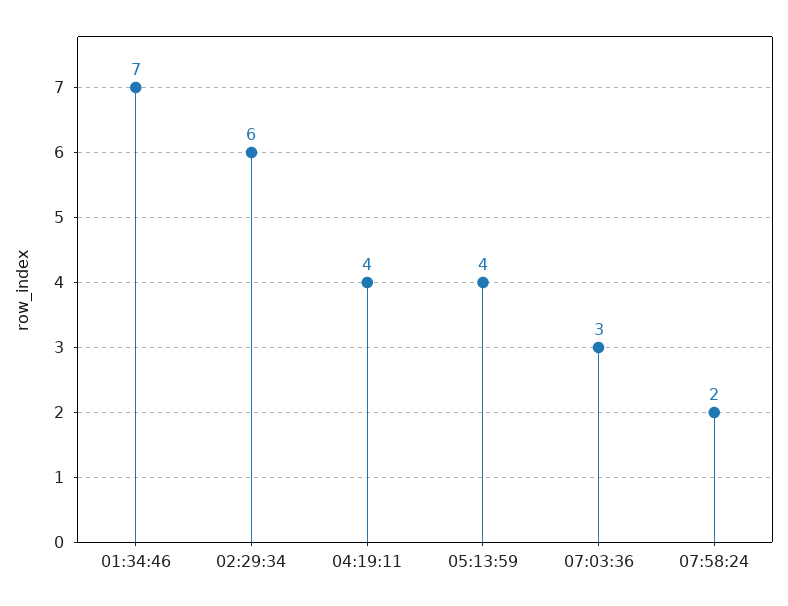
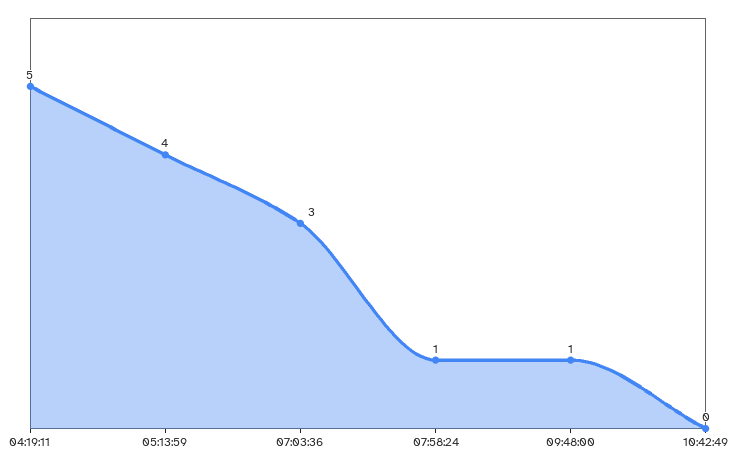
01:34:46: 7 -> none
02:29:34: 6 -> none
04:19:11: 4 -> 5
07:58:24: 2 -> 1
09:48:00: none -> 1
10:42:49: none -> 0

